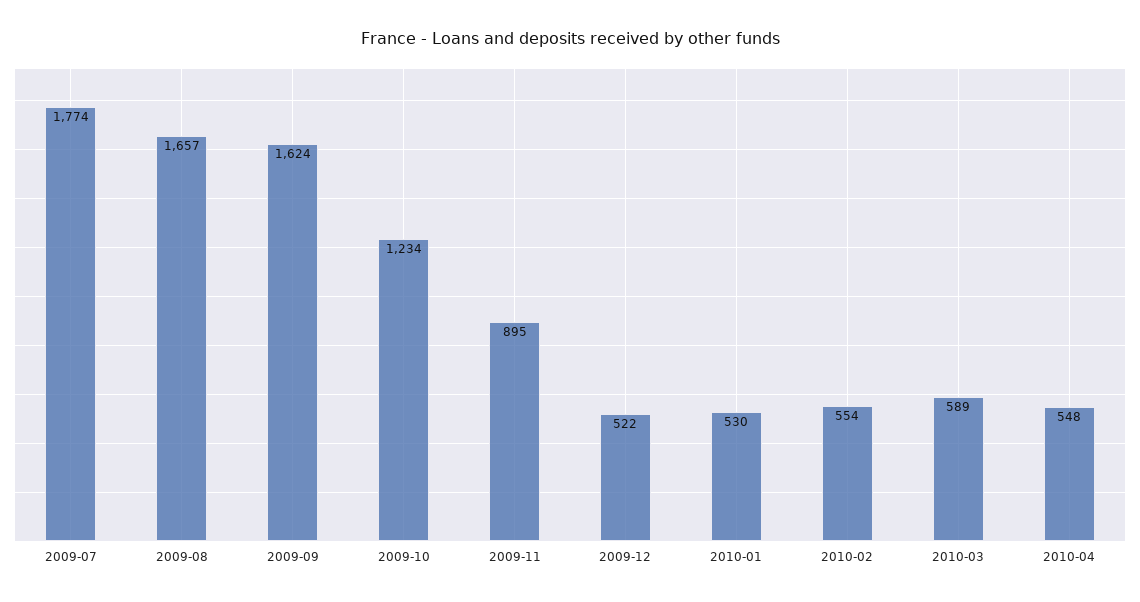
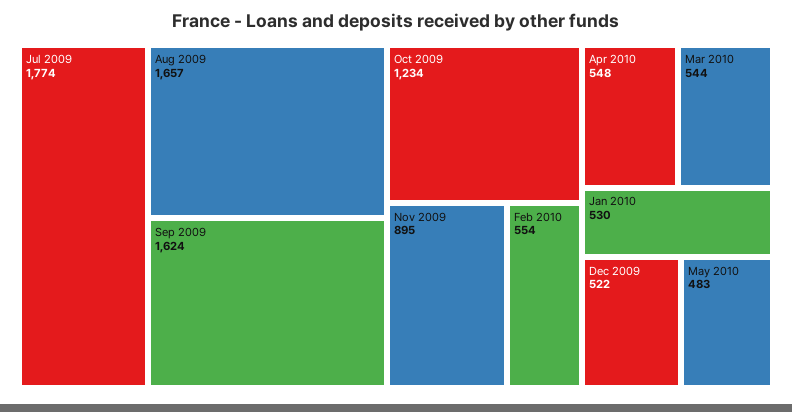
2010-03: 589 -> 544
May 2010: none -> 483

